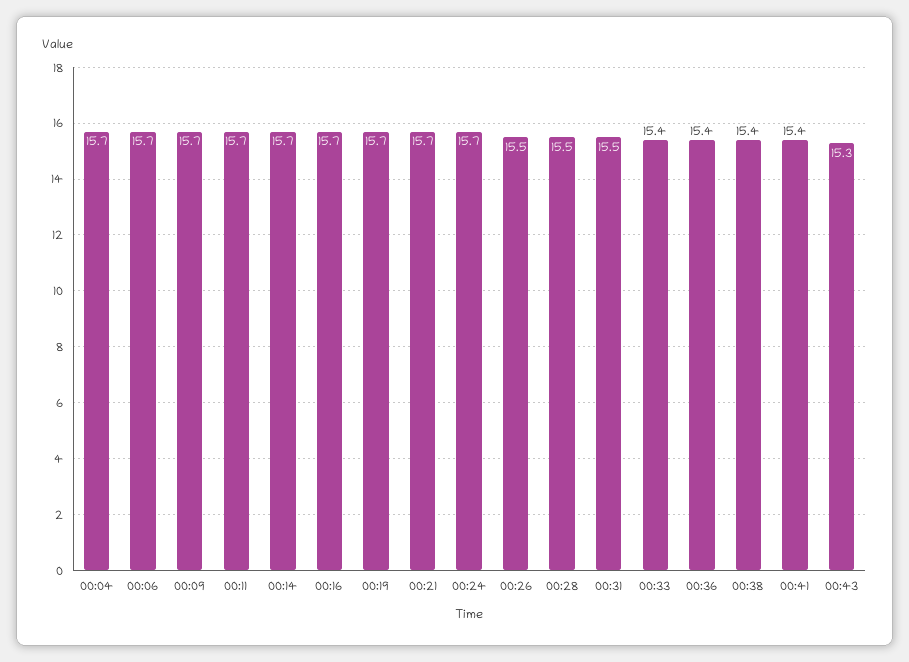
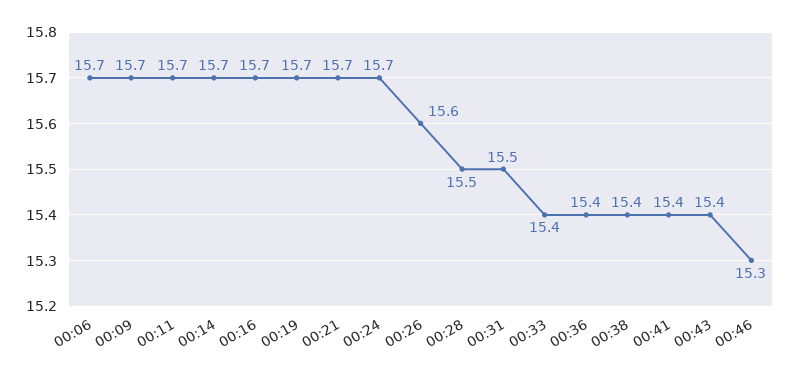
00:04: 15.7 -> none
00:26: 15.5 -> 15.6
00:43: 15.3 -> 15.4
00:46: none -> 15.3

